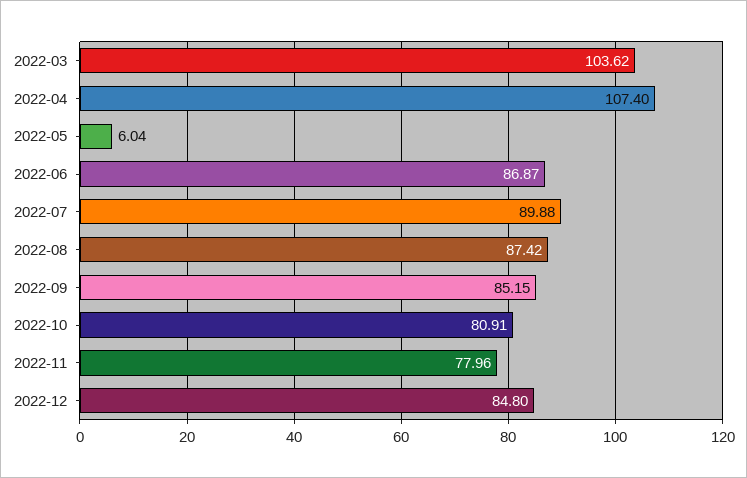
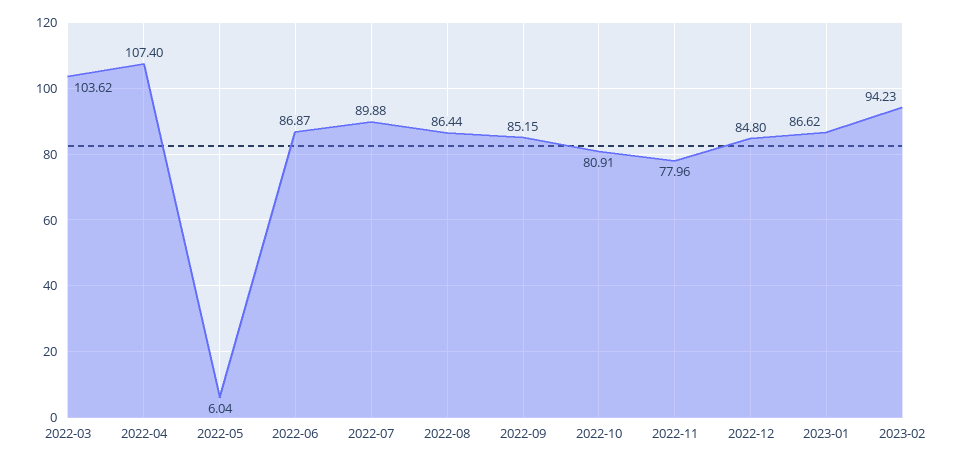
2022-08: 87.42 -> 86.44
2023-01: none -> 86.62
2023-02: none -> 94.23

